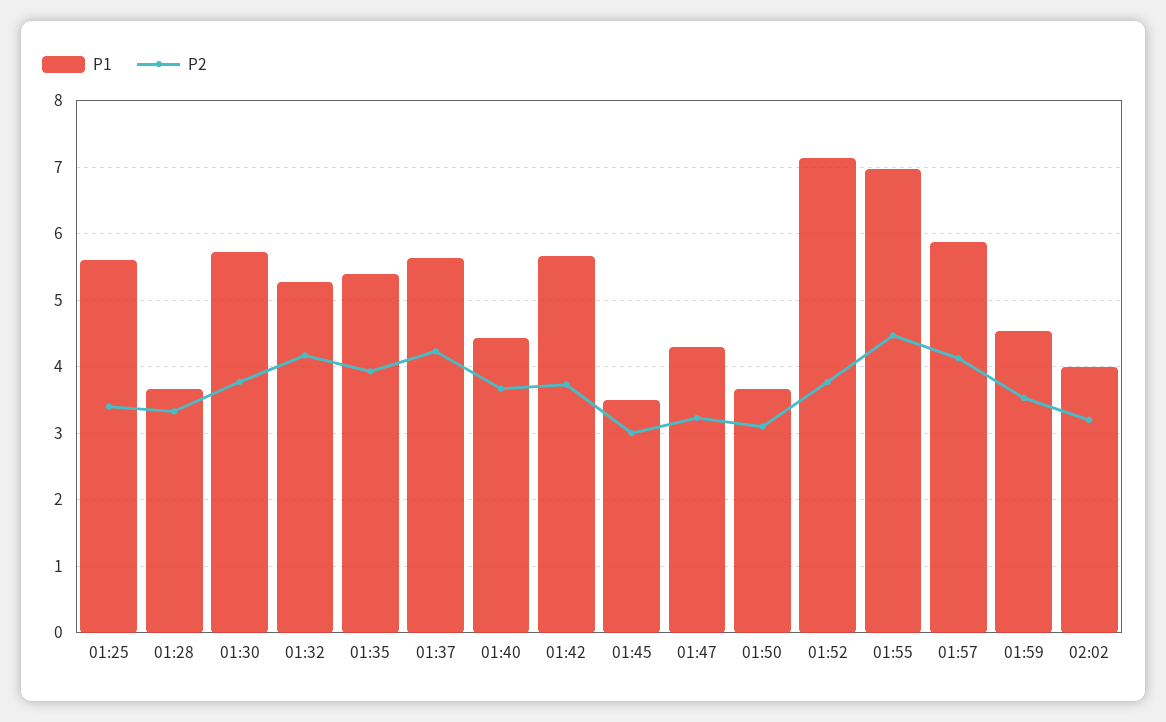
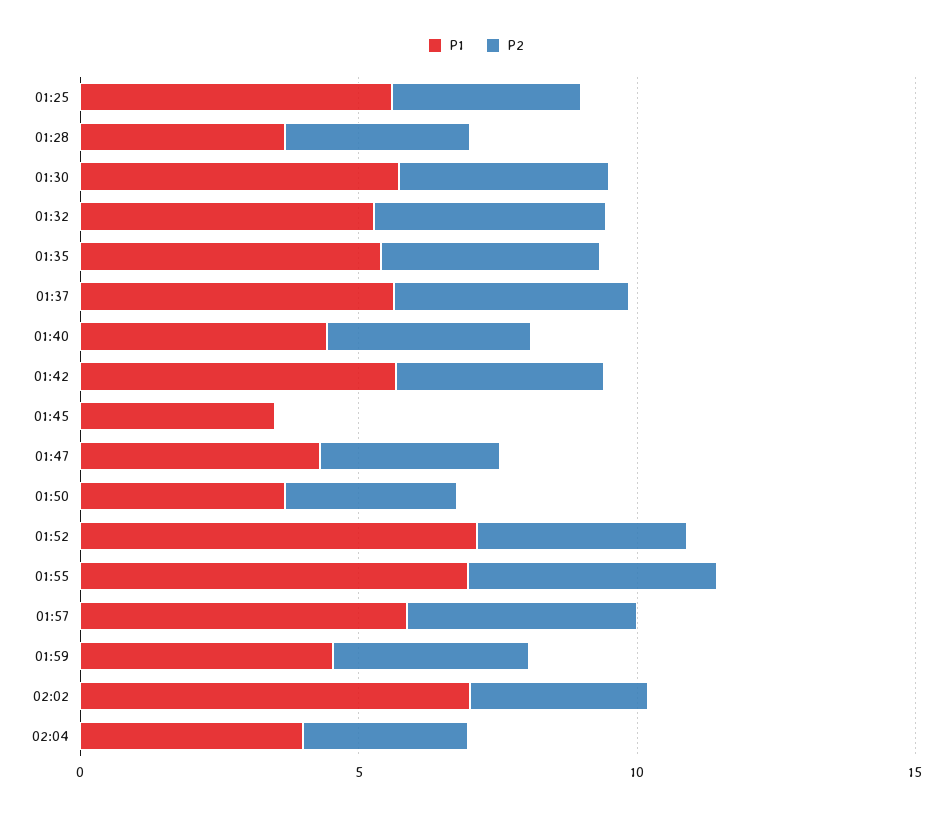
P2, 01:45: 3 -> 0
P1, 02:02: 4 -> 7
P1, 02:04: none -> 4
P2, 02:04: none -> 3

